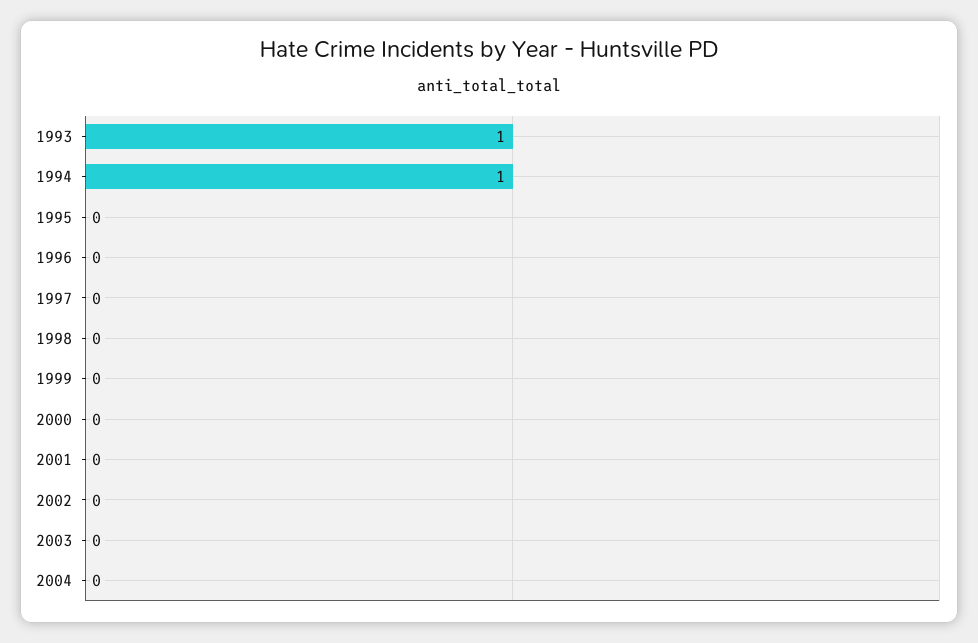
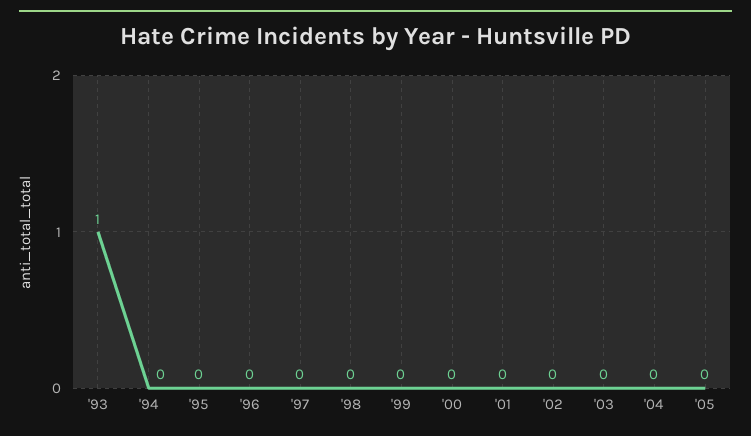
1994: 1 -> 0
'05: none -> 0

